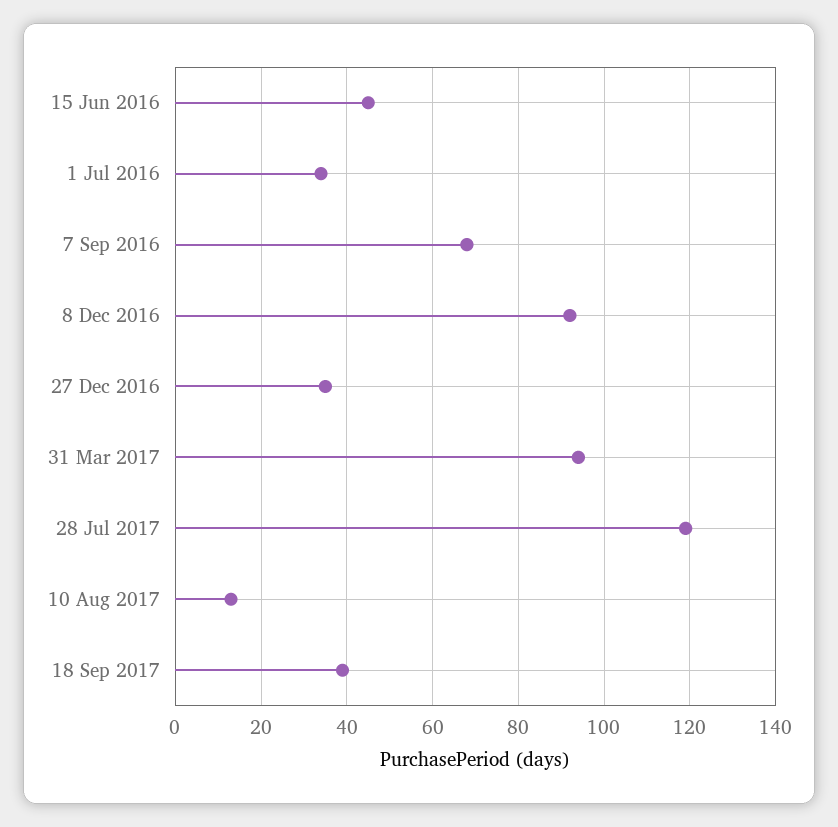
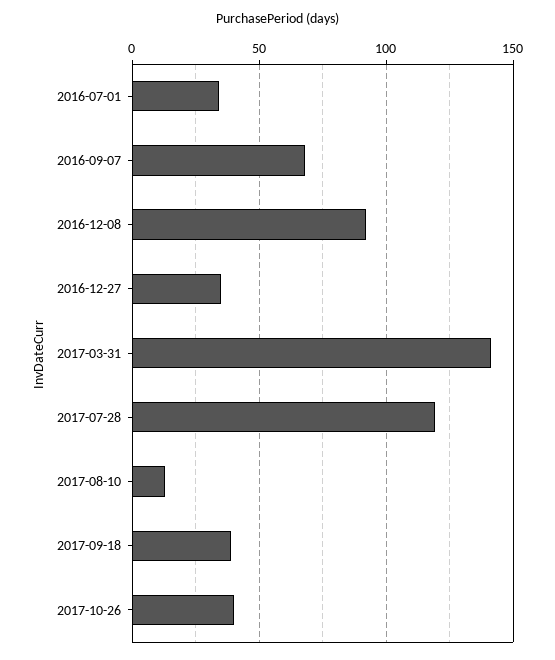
15 Jun 2016: 45 -> none
31 Mar 2017: 95 -> 140
2017-10-26: none -> 40

